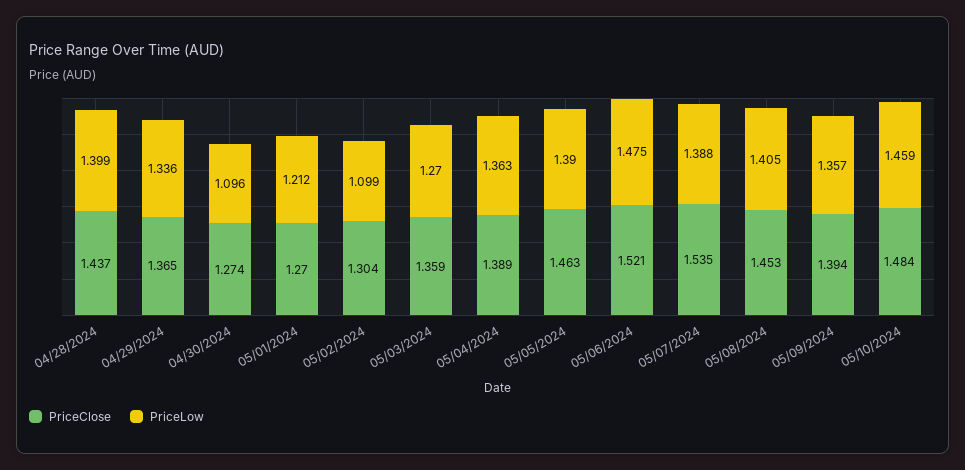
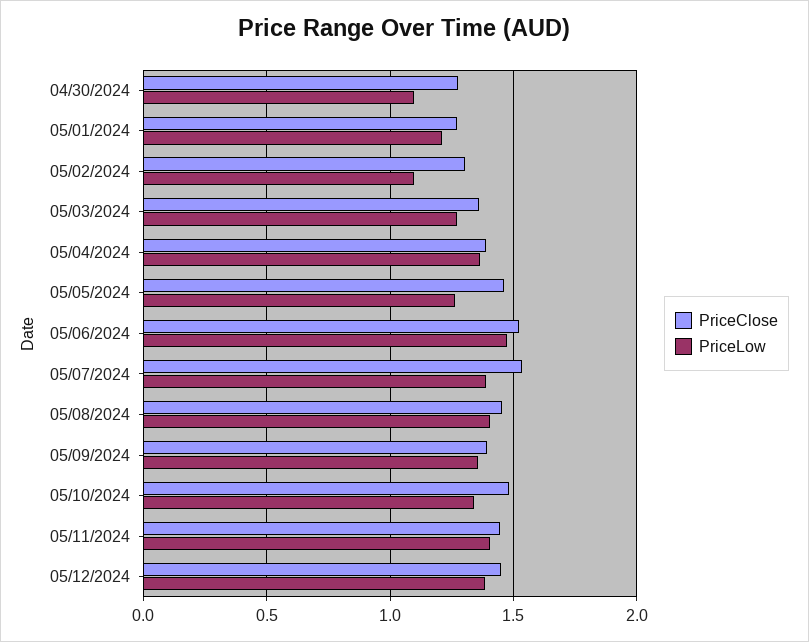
PriceClose, 04/28/2024: 1.437 -> none
PriceLow, 04/28/2024: 1.399 -> none
PriceClose, 04/29/2024: 1.365 -> none
PriceLow, 04/29/2024: 1.336 -> none
PriceLow, 05/05/2024: 1.39 -> 1.25
PriceLow, 05/10/2024: 1.459 -> 1.35
PriceClose, 05/11/2024: none -> 1.45
PriceLow, 05/11/2024: none -> 1.4
PriceClose, 05/12/2024: none -> 1.45
PriceLow, 05/12/2024: none -> 1.4

